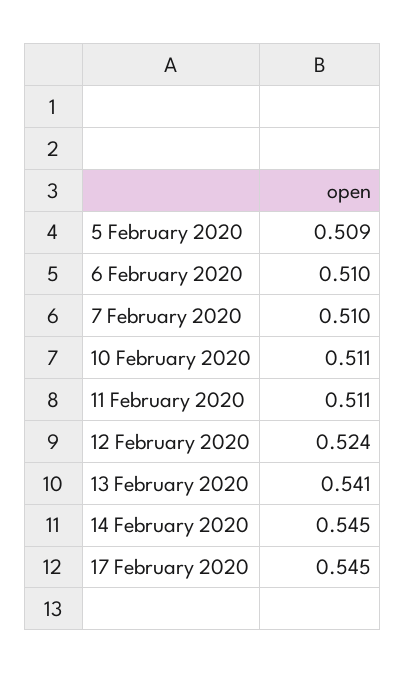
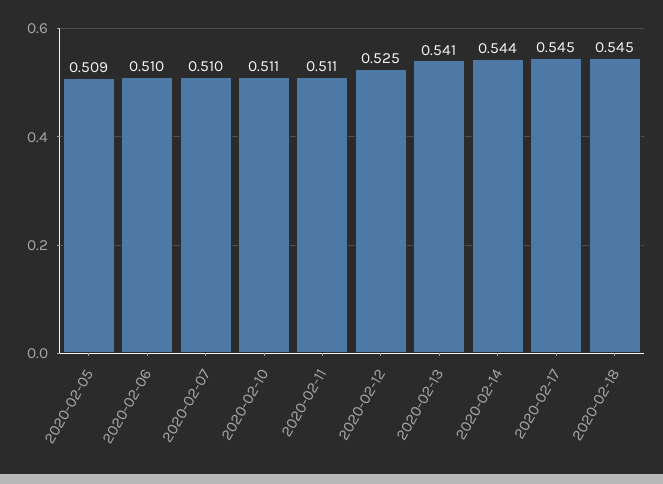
12 February 2020: 0.524 -> 0.525
14 February 2020: 0.545 -> 0.544
2020-02-18: none -> 0.545

